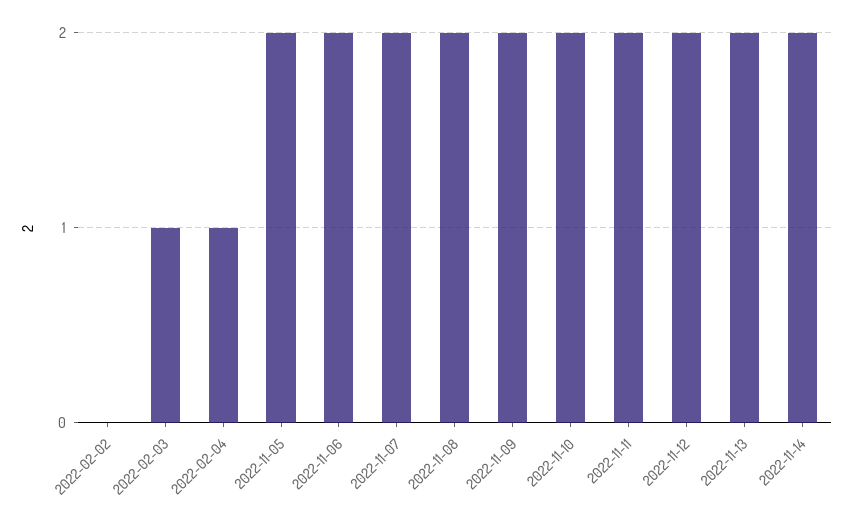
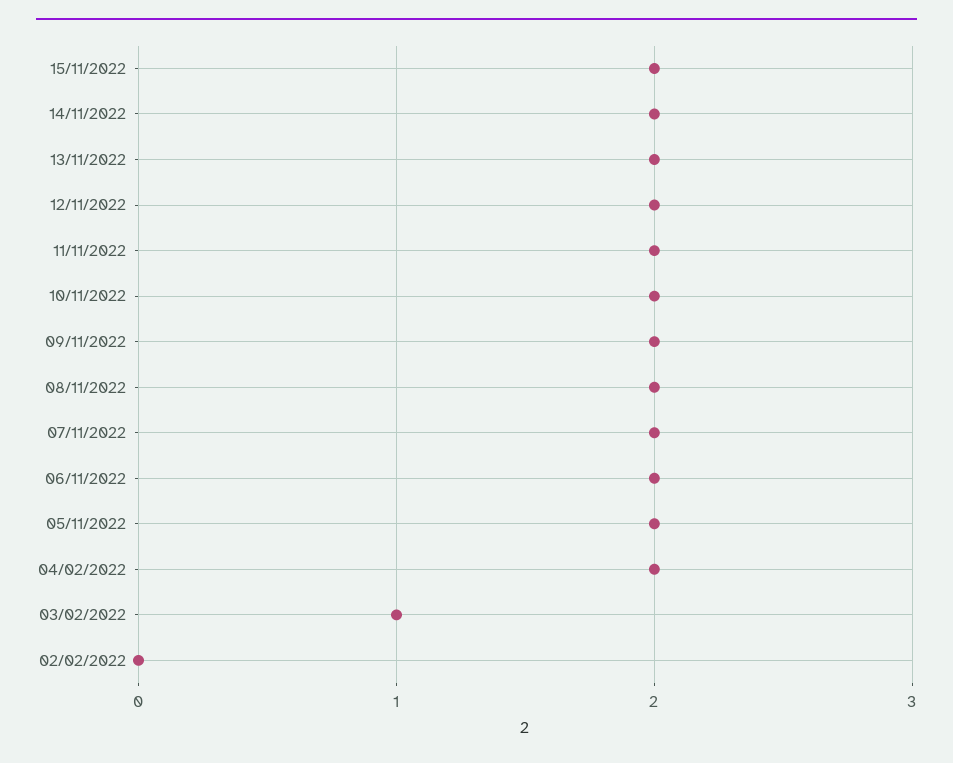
2022-02-04: 1 -> 2
15/11/2022: none -> 2

